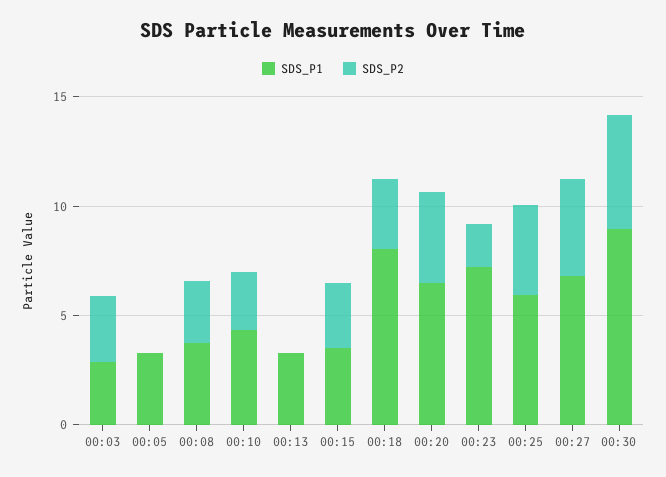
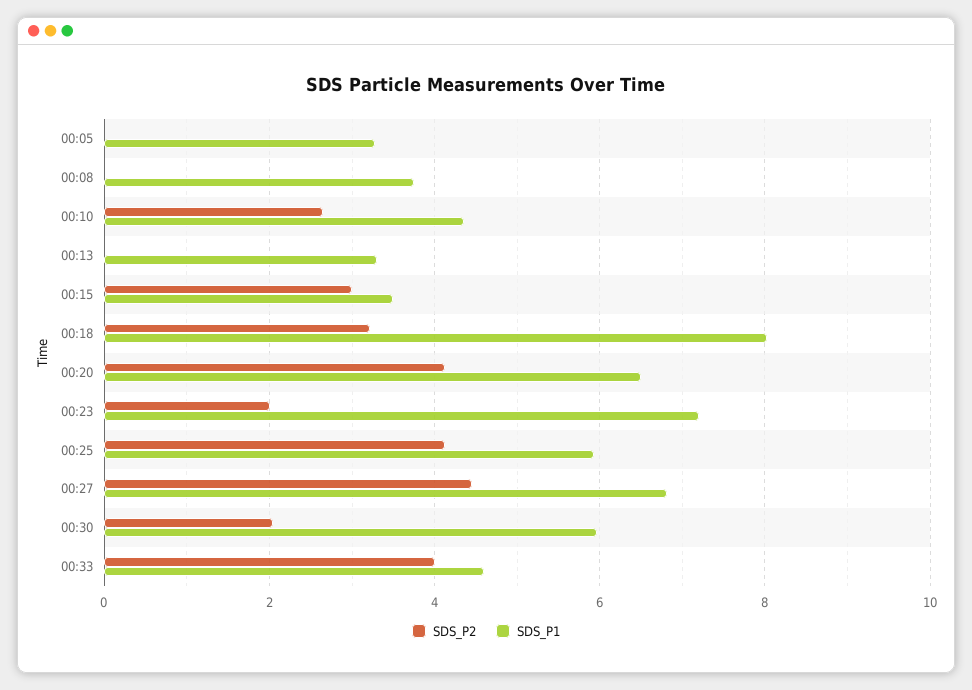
SDS_P1, 00:03: 3 -> none
SDS_P2, 00:03: 3 -> none
SDS_P2, 00:08: 3 -> 0
SDS_P1, 00:30: 9 -> 6
SDS_P2, 00:30: 5 -> 2
SDS_P2, 00:33: none -> 4
SDS_P1, 00:33: none -> 4.6

